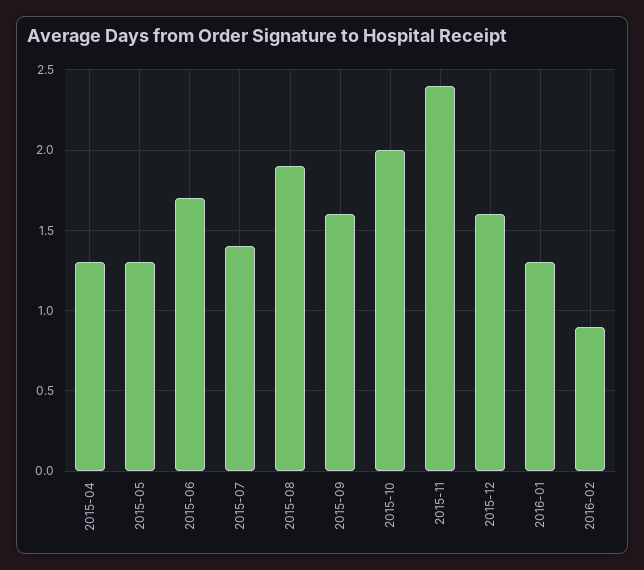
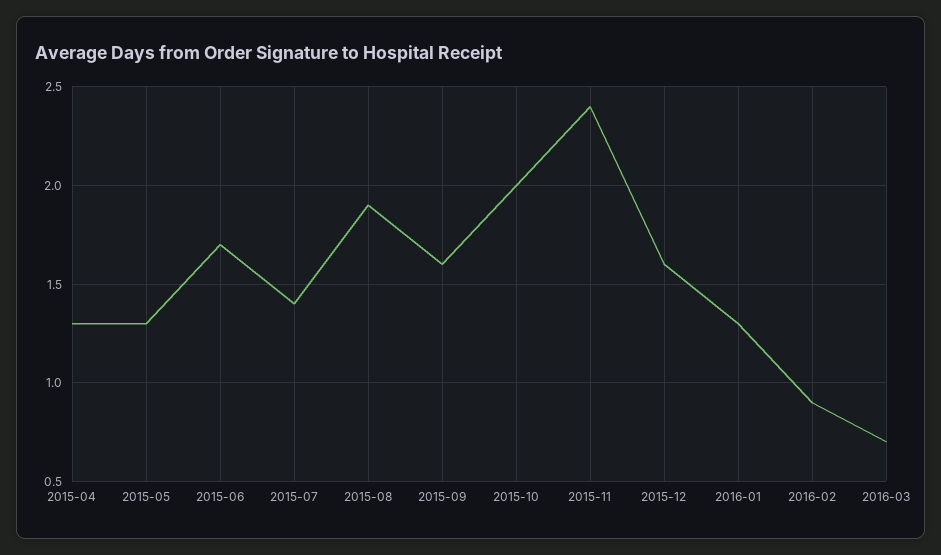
2016-03: none -> 0.7

